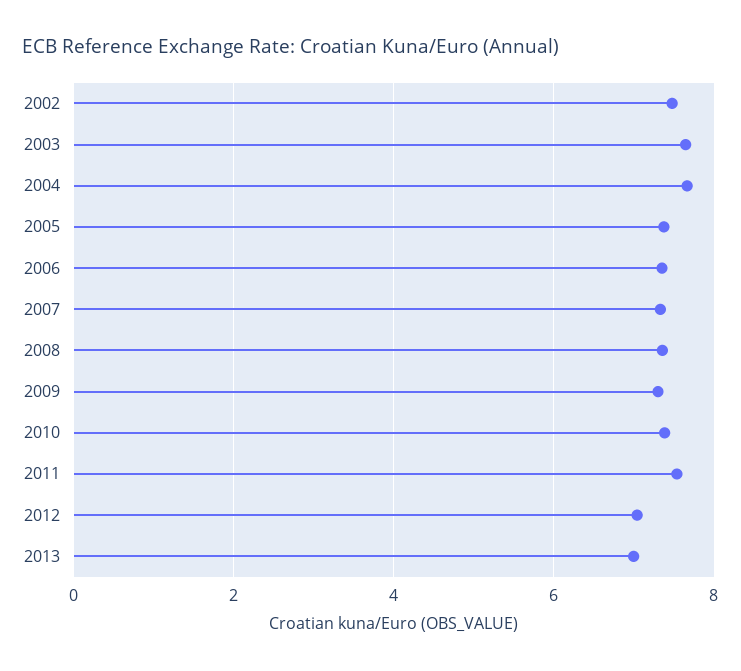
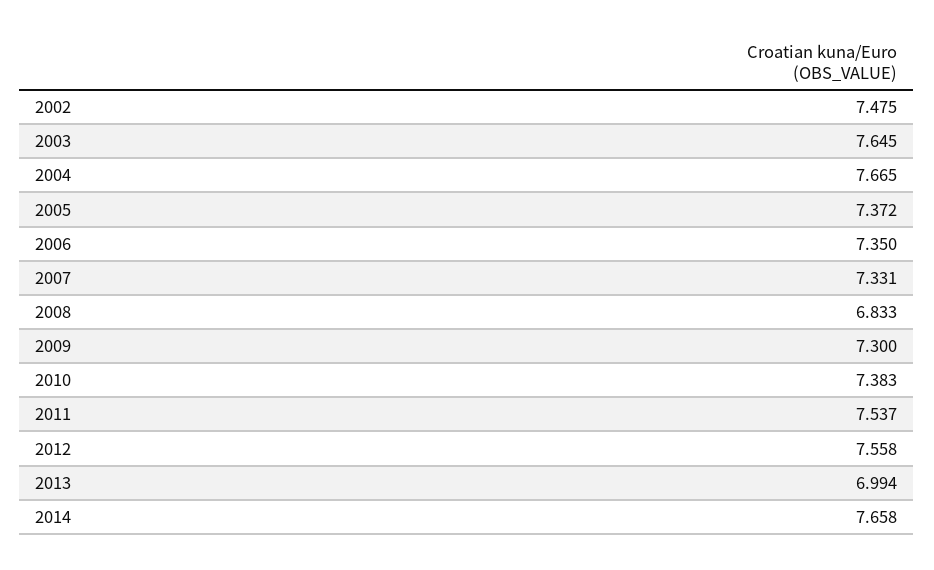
2008: 7.4 -> 6.833
2012: 7 -> 7.558
2014: none -> 7.658

